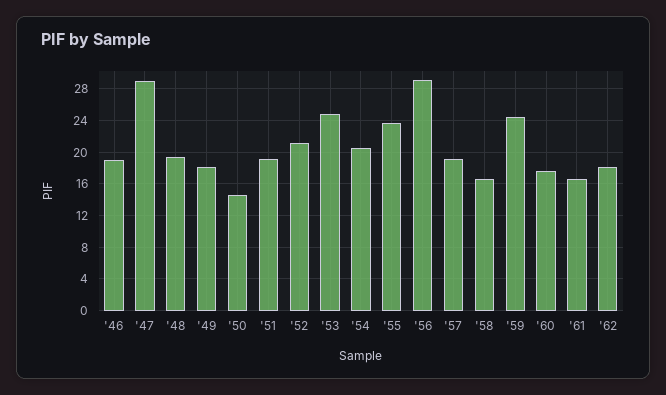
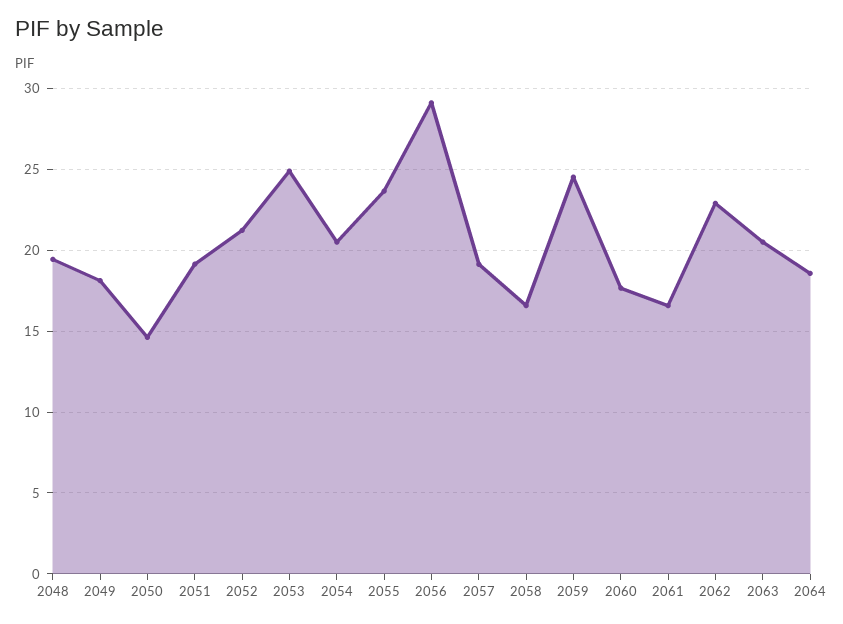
'46: 19 -> none
'47: 29 -> none
'62: 18 -> 23
2063: none -> 20.5
2064: none -> 18.5

